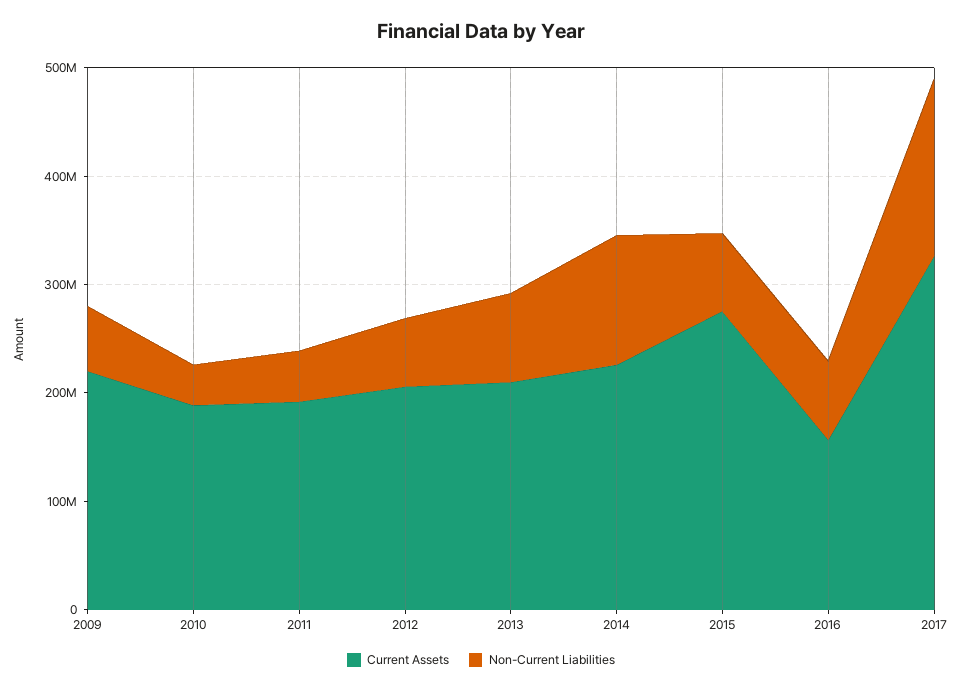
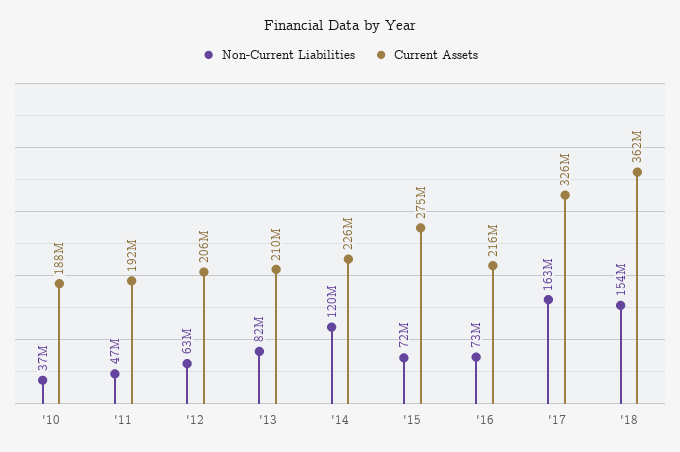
Current Assets, 2009: 220000000 -> none
Non-Current Liabilities, 2009: 60000000 -> none
Current Assets, 2016: 160000000 -> 216000000
Non-Current Liabilities, '18: none -> 154000000
Current Assets, '18: none -> 362000000

